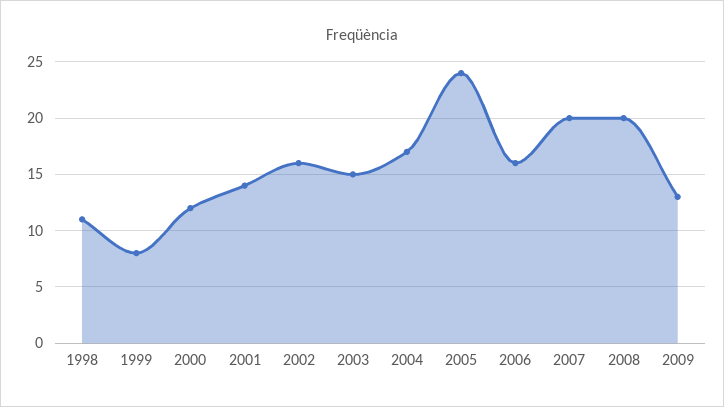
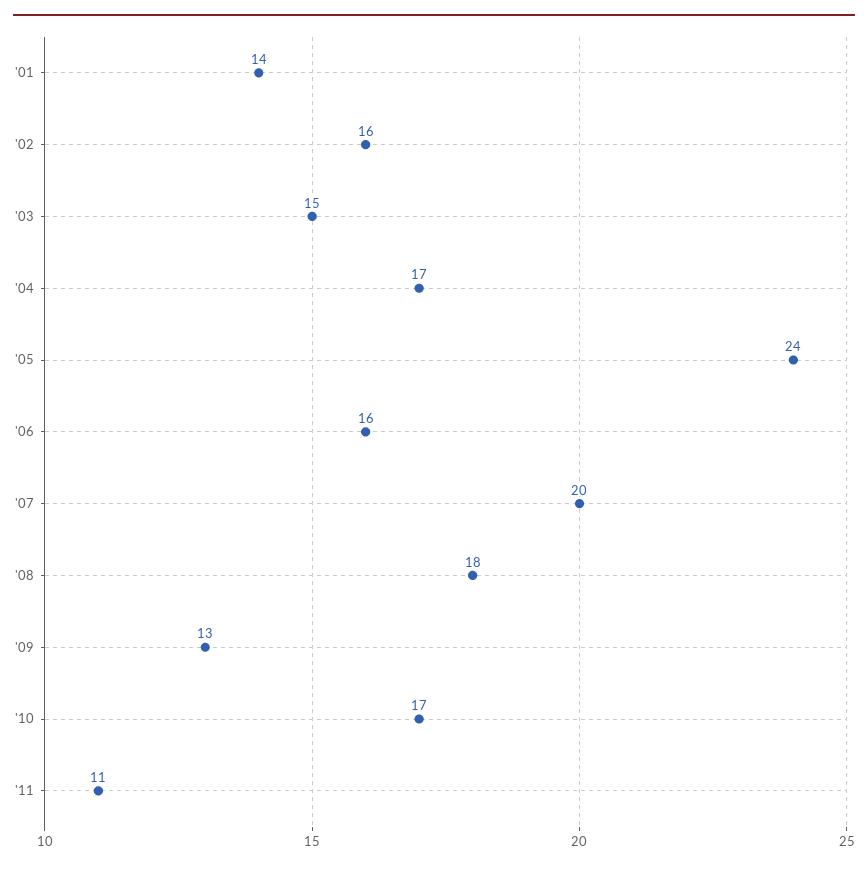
1998: 11 -> none
1999: 8 -> none
2000: 12 -> none
2008: 20 -> 18
'10: none -> 17
'11: none -> 11

